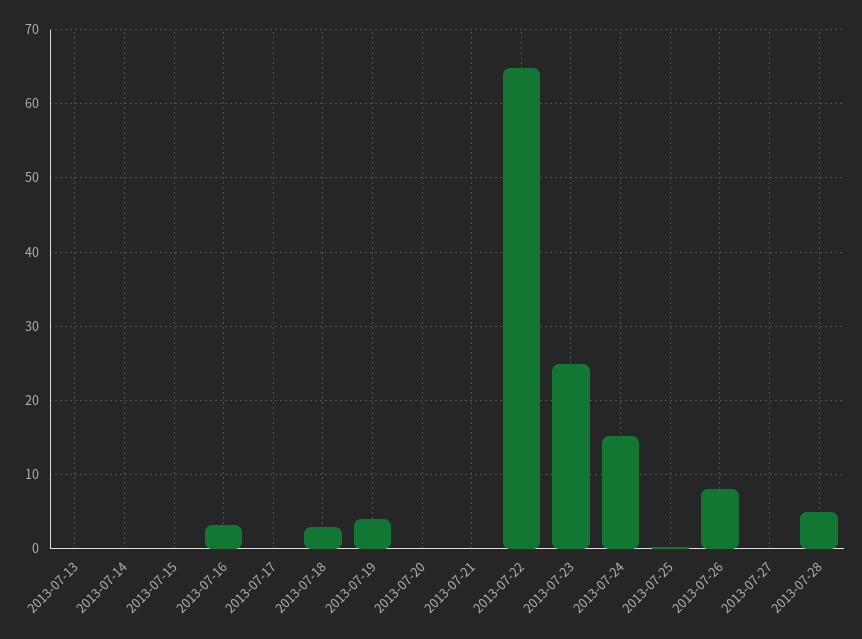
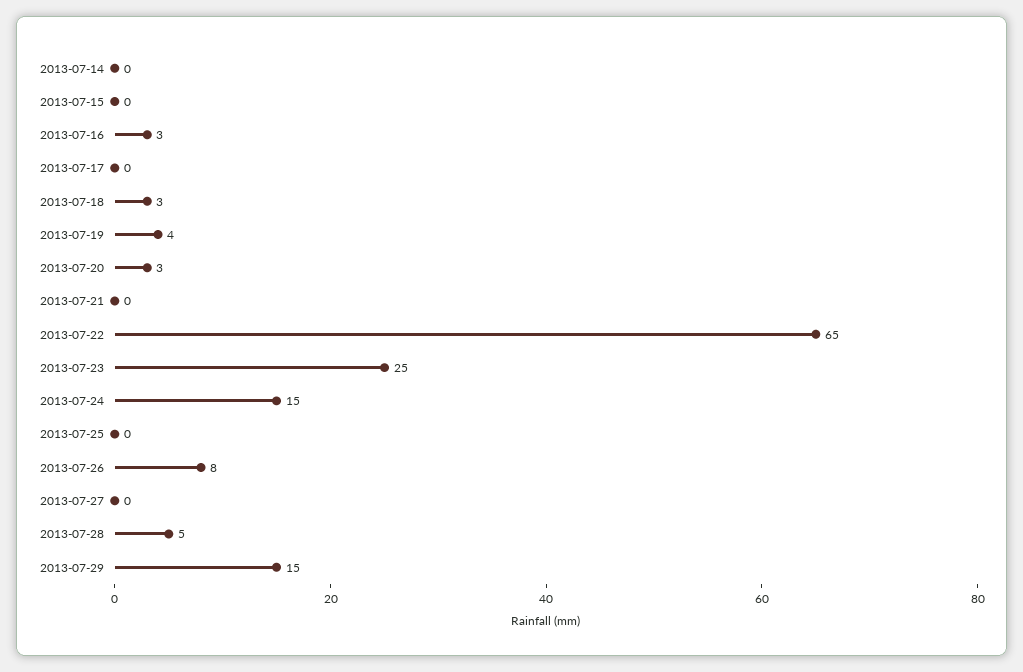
2013-07-13: 0 -> none
2013-07-20: 0 -> 3
2013-07-29: none -> 15

